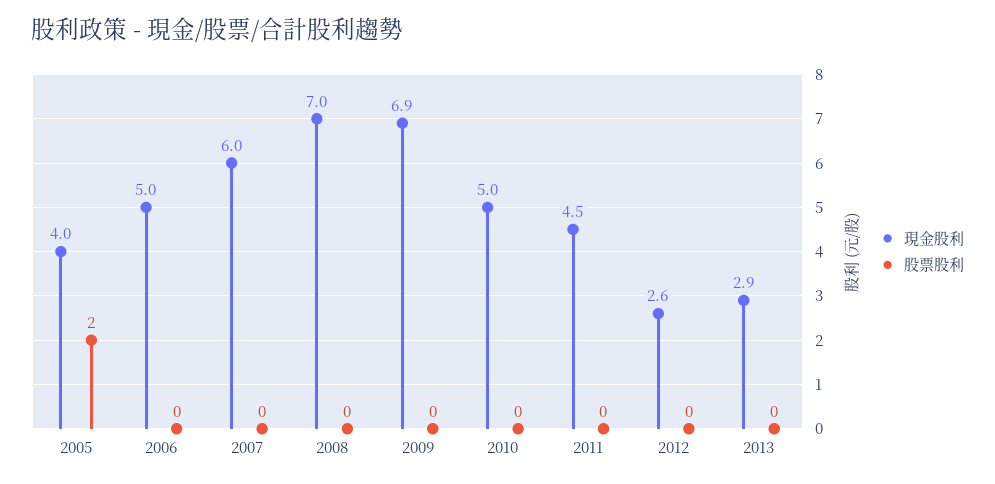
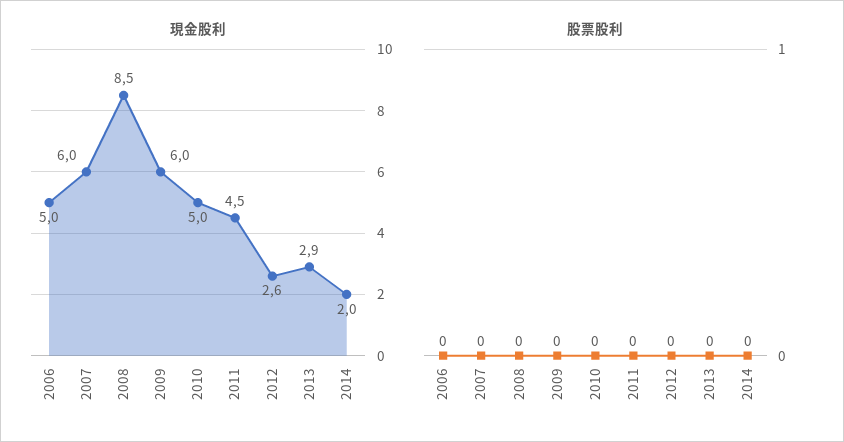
現金股利, 2005: 4 -> none
股票股利, 2005: 2 -> none
現金股利, 2008: 7 -> 8.5
現金股利, 2009: 6.9 -> 6
現金股利, 2014: none -> 2
股票股利, 2014: none -> 0

